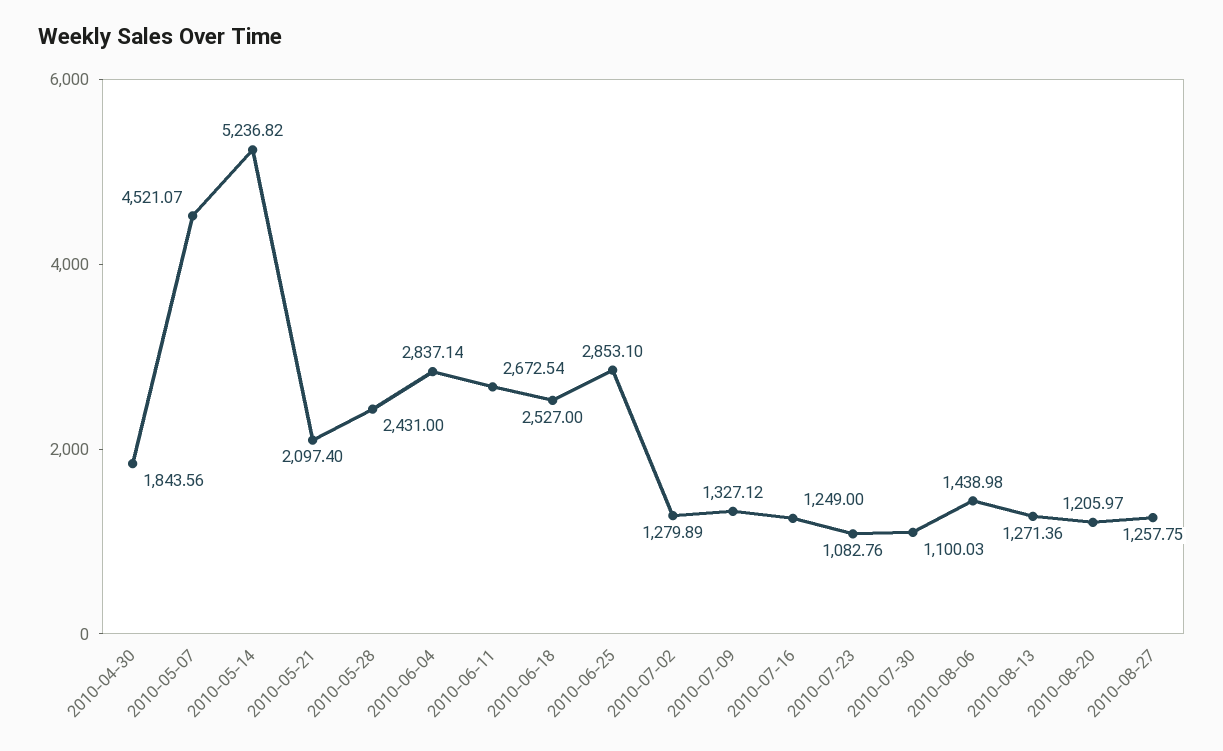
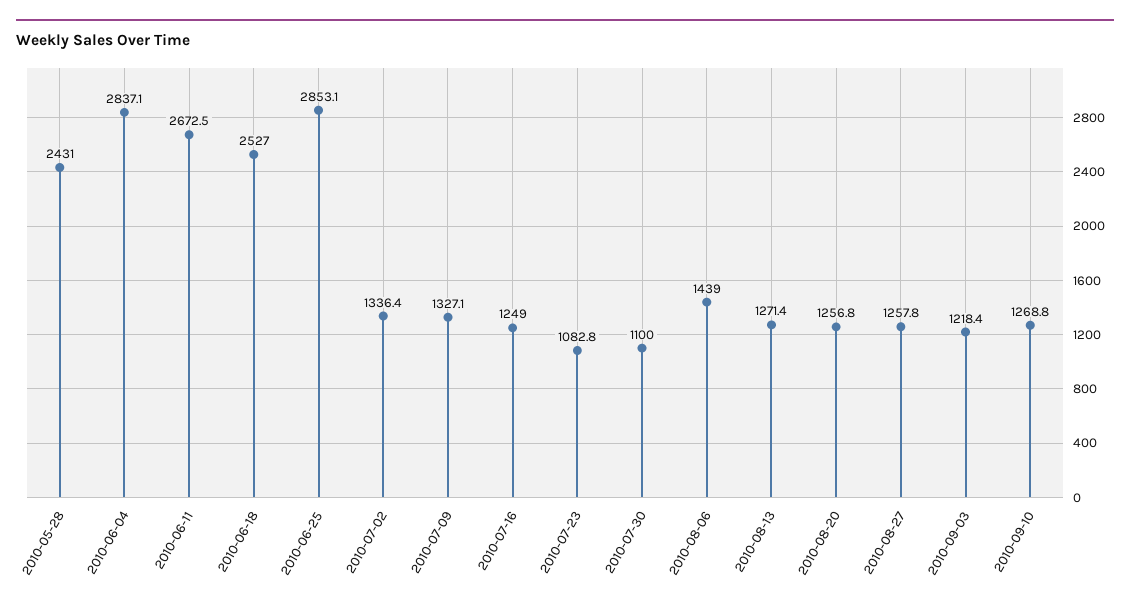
2010-04-30: 1843.56 -> none
2010-05-07: 4521.07 -> none
2010-05-14: 5236.82 -> none
2010-05-21: 2097.4 -> none
2010-07-02: 1279.89 -> 1336.4
2010-08-20: 1205.97 -> 1256.8
2010-09-03: none -> 1218.4
2010-09-10: none -> 1268.8

